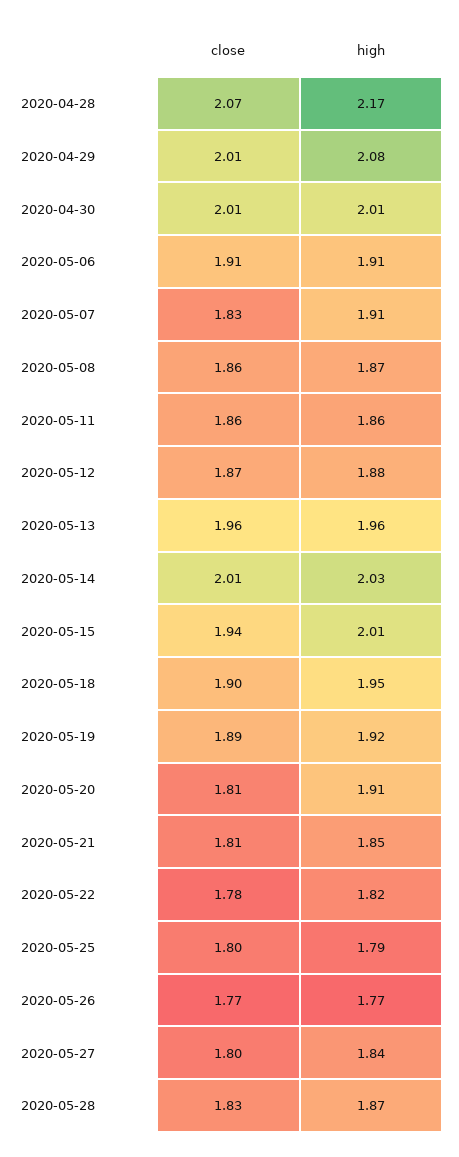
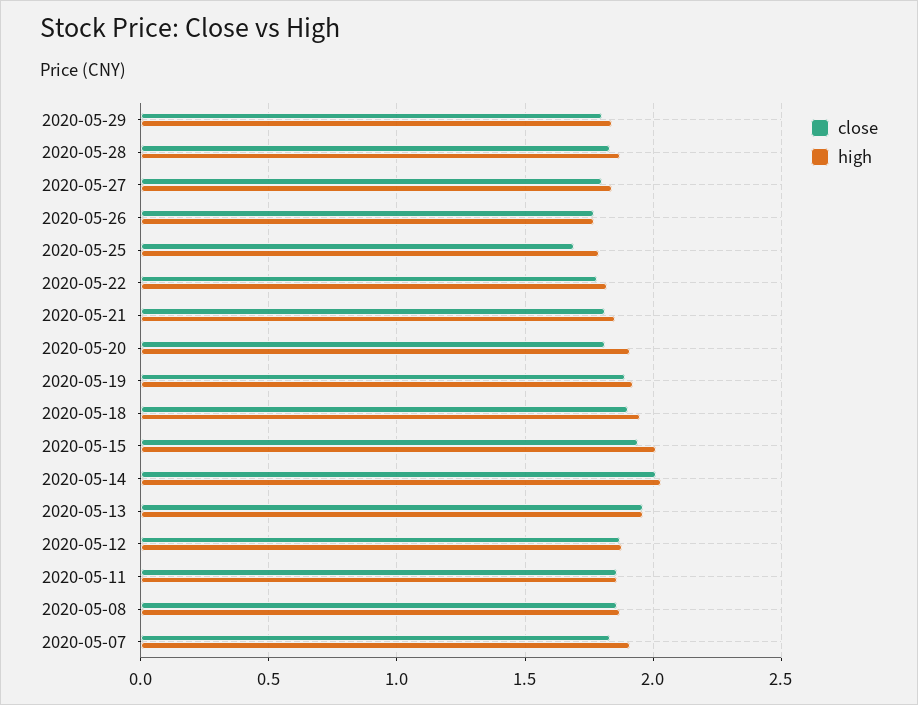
close, 2020-04-28: 2.07 -> none
high, 2020-04-28: 2.17 -> none
close, 2020-04-29: 2.01 -> none
high, 2020-04-29: 2.08 -> none
close, 2020-04-30: 2.01 -> none
high, 2020-04-30: 2.01 -> none
close, 2020-05-06: 1.91 -> none
high, 2020-05-06: 1.91 -> none
close, 2020-05-25: 1.8 -> 1.7
close, 2020-05-29: none -> 1.8
high, 2020-05-29: none -> 1.85

